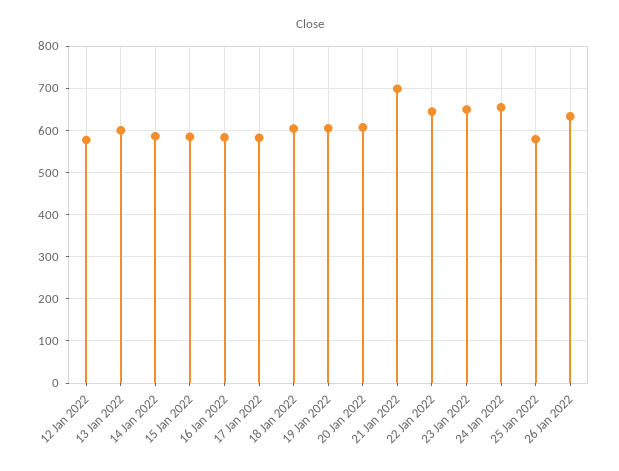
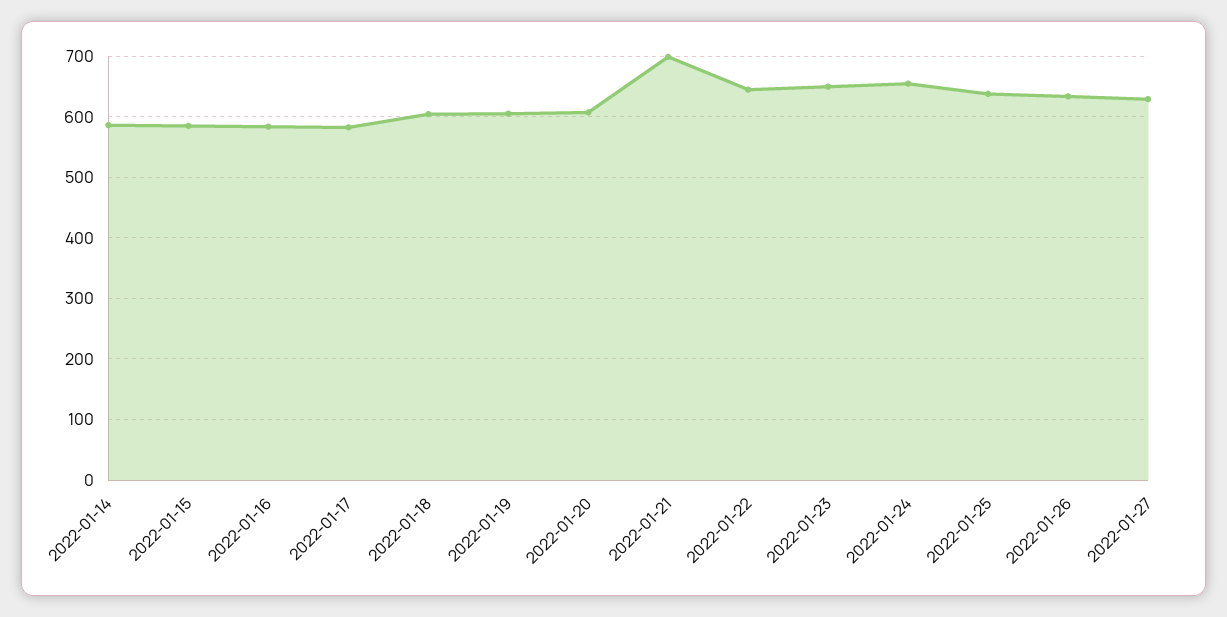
12 Jan 2022: 580 -> none
13 Jan 2022: 600 -> none
25 Jan 2022: 580 -> 640
2022-01-27: none -> 630

